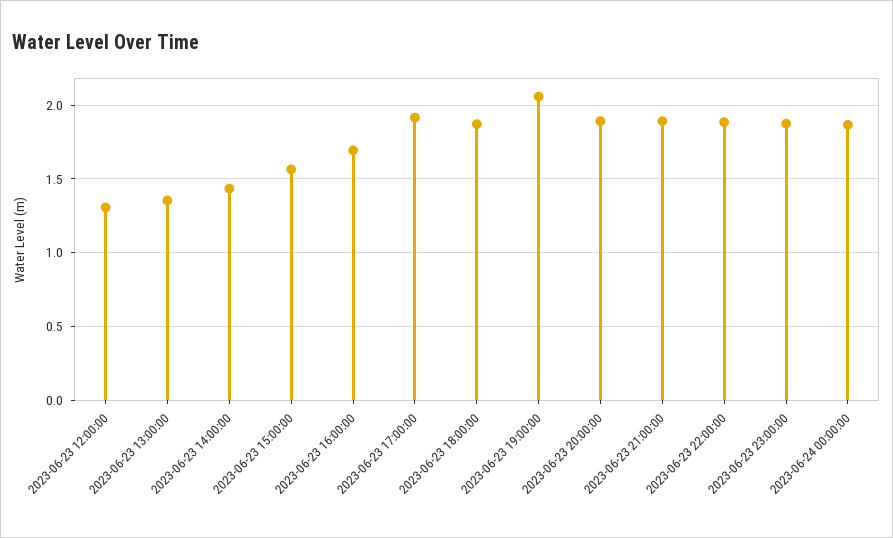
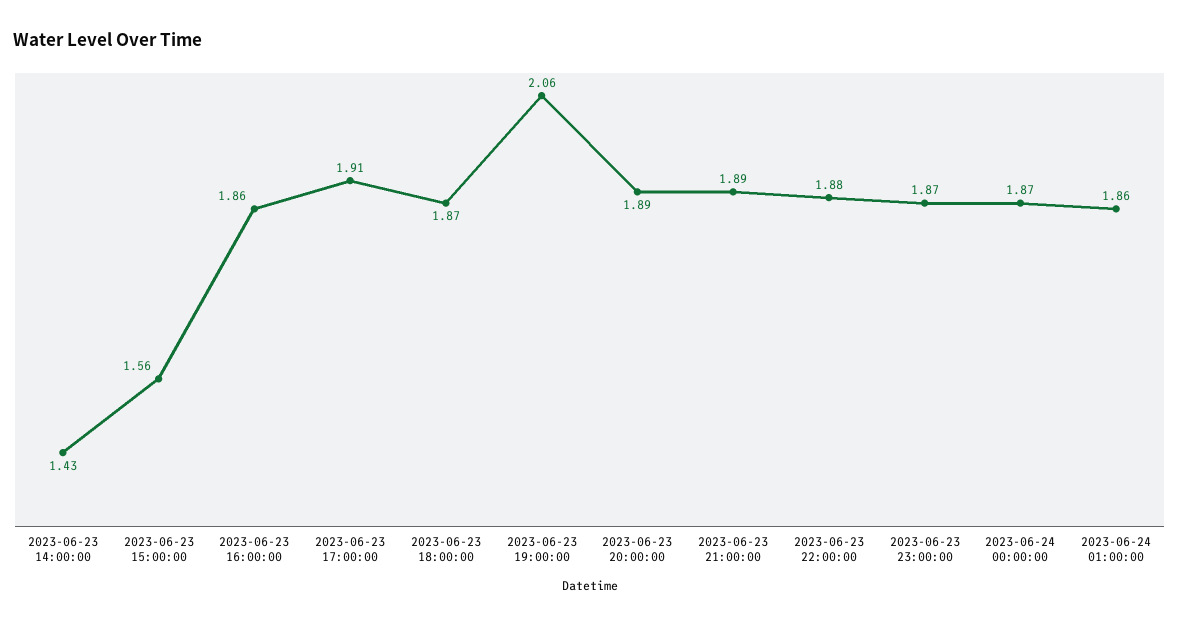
2023-06-23 12:00:00: 1.3 -> none
2023-06-23 13:00:00: 1.35 -> none
2023-06-23 16:00:00: 1.7 -> 1.86
2023-06-24 01:00:00: none -> 1.86

